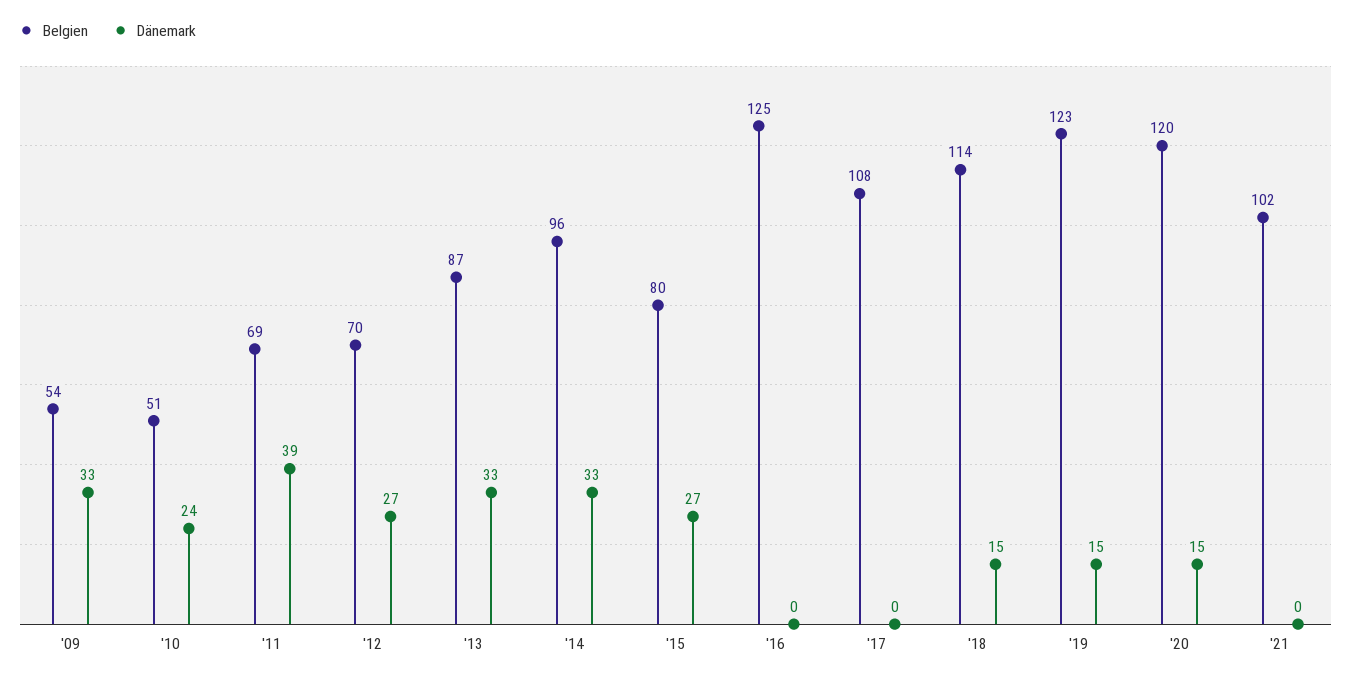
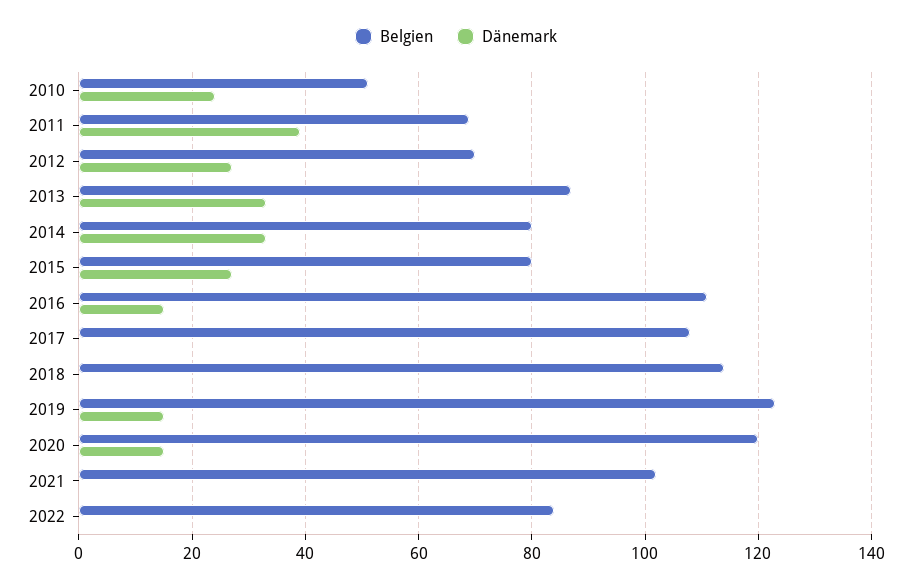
Belgien, '09: 54 -> none
Dänemark, '09: 33 -> none
Belgien, '14: 96 -> 80
Belgien, '16: 125 -> 110
Dänemark, '16: 0 -> 15
Dänemark, '18: 15 -> 0
Belgien, 2022: none -> 85
Dänemark, 2022: none -> 0

